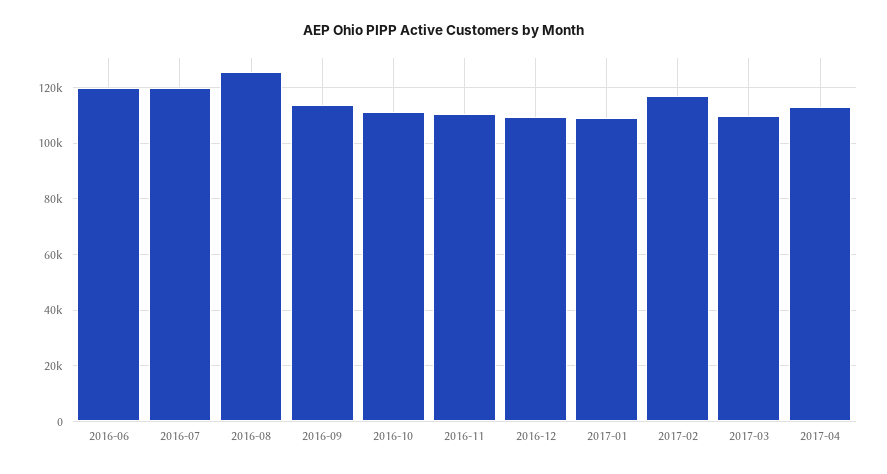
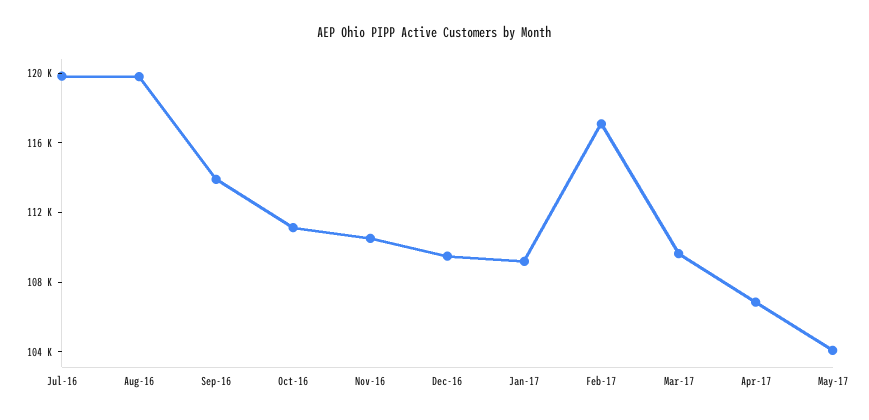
2016-06: 120000 -> none
2016-08: 125000 -> 120000
2017-04: 112500 -> 107000
May-17: none -> 104000

